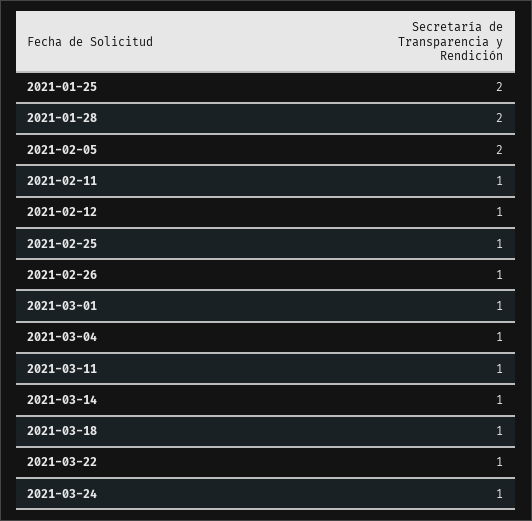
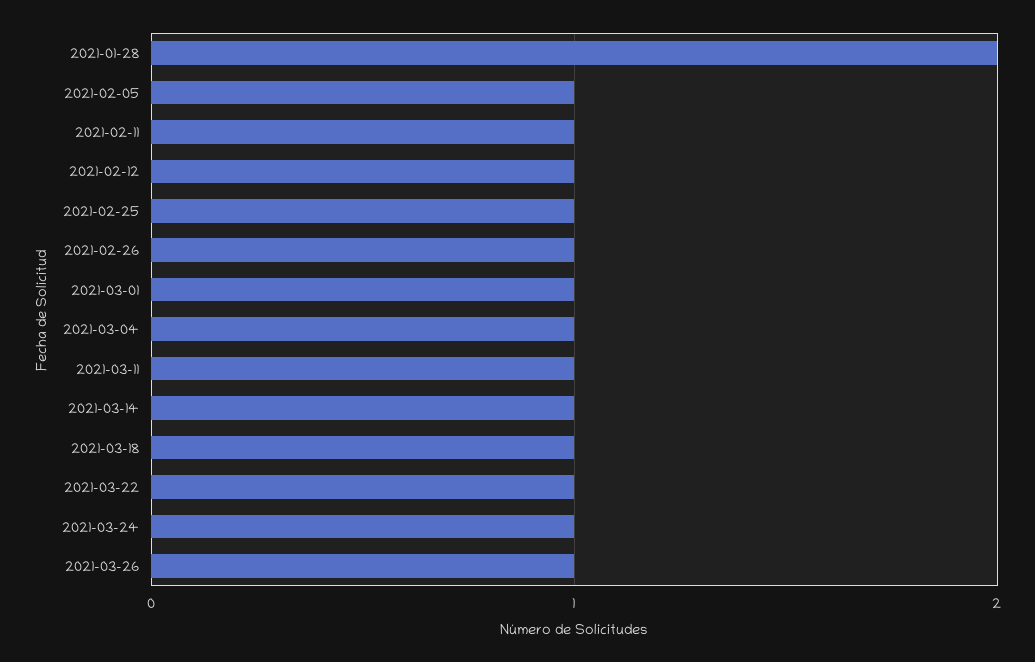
2021-01-25: 2 -> none
2021-02-05: 2 -> 1
2021-03-26: none -> 1

